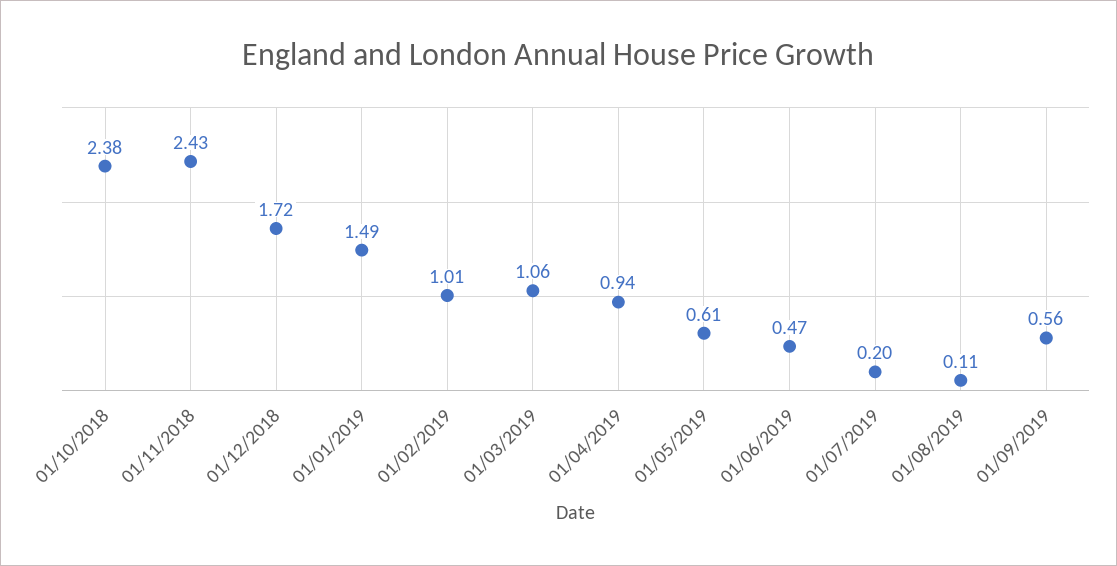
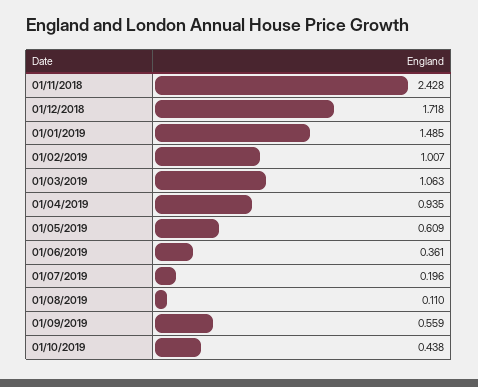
01/10/2018: 2.38 -> none
01/06/2019: 0.47 -> 0.361
01/10/2019: none -> 0.438

